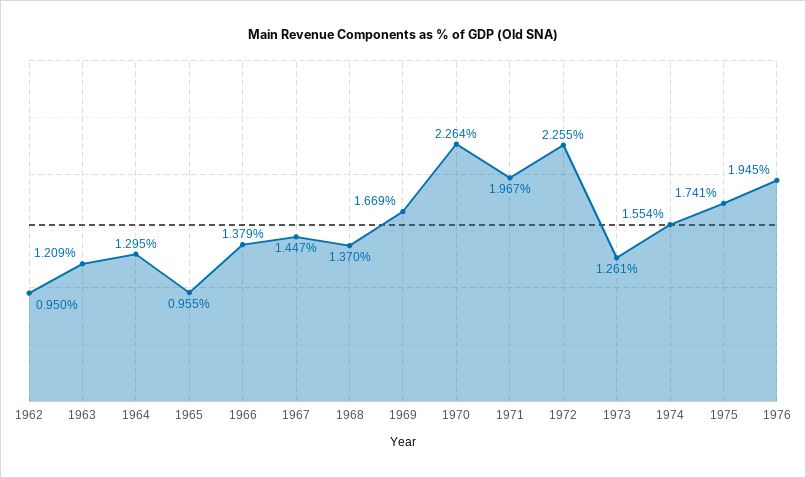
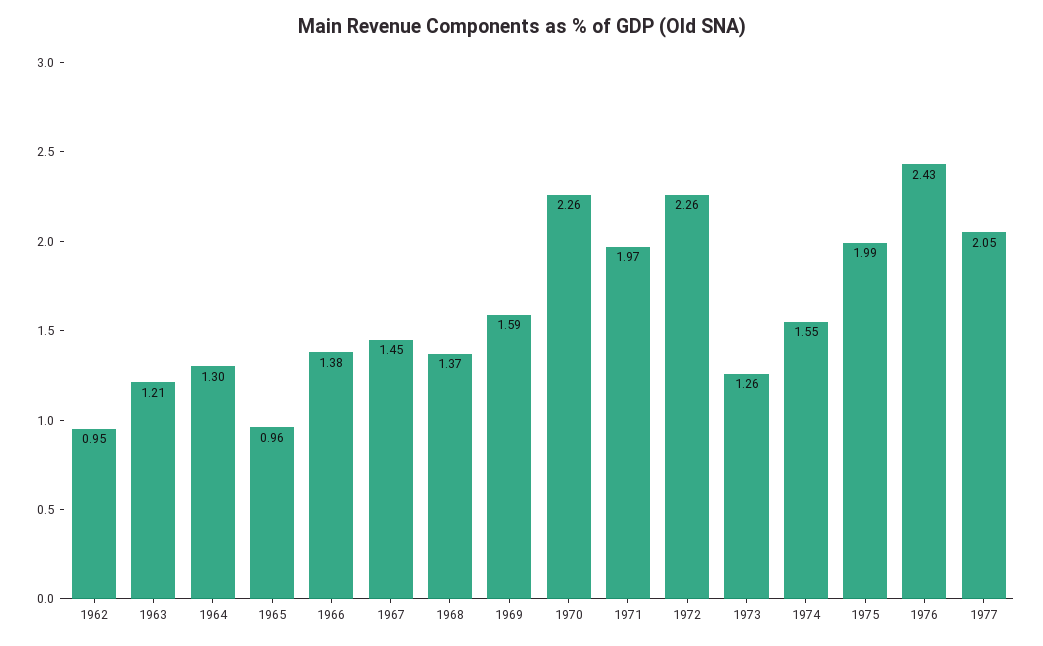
1969: 1.669 -> 1.59
1975: 1.741 -> 1.99
1976: 1.945 -> 2.43
1977: none -> 2.05

